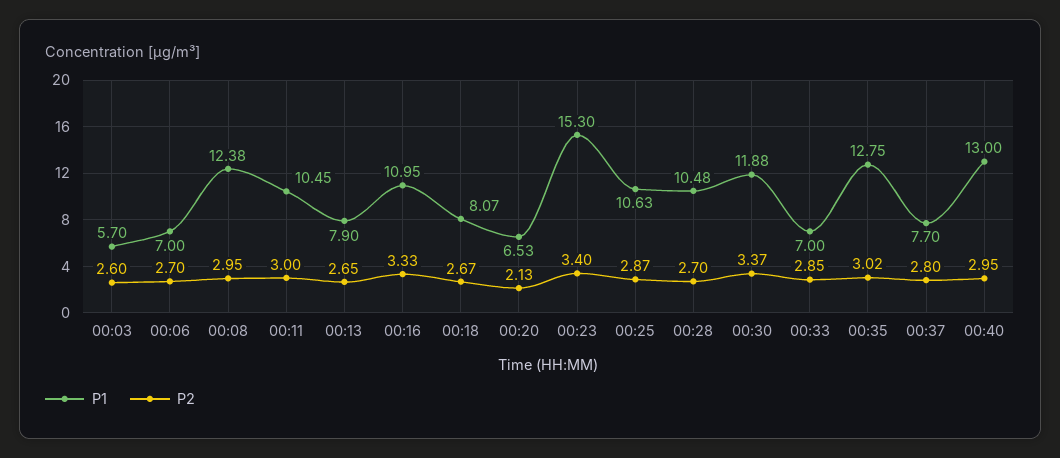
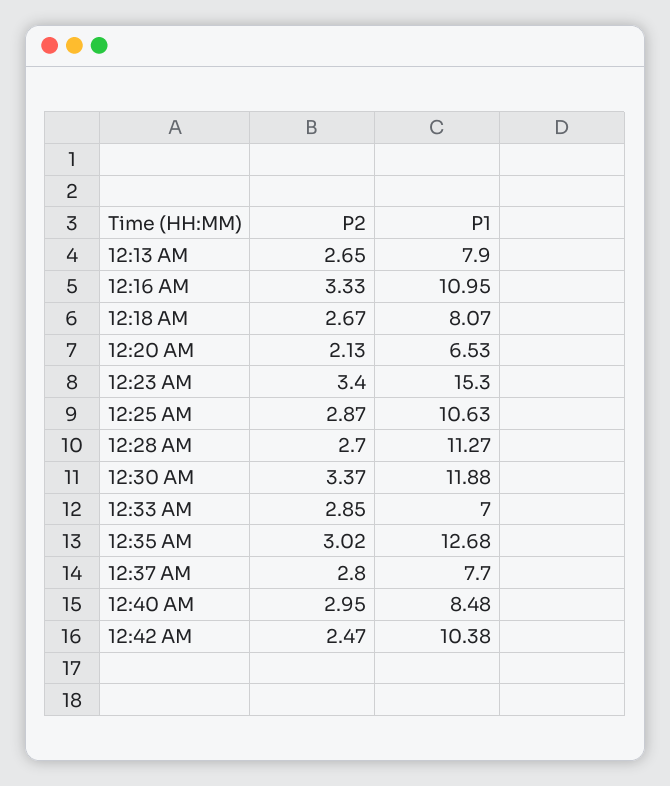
P1, 00:03: 5.7 -> none
P2, 00:03: 2.6 -> none
P1, 00:06: 7 -> none
P2, 00:06: 2.7 -> none
P1, 00:08: 12.38 -> none
P2, 00:08: 2.95 -> none
P1, 00:11: 10.45 -> none
P2, 00:11: 3 -> none
P1, 00:28: 10.48 -> 11.27
P1, 00:35: 12.75 -> 12.68
P1, 00:40: 13 -> 8.48
P2, 12:42 AM: none -> 2.47
P1, 12:42 AM: none -> 10.38

